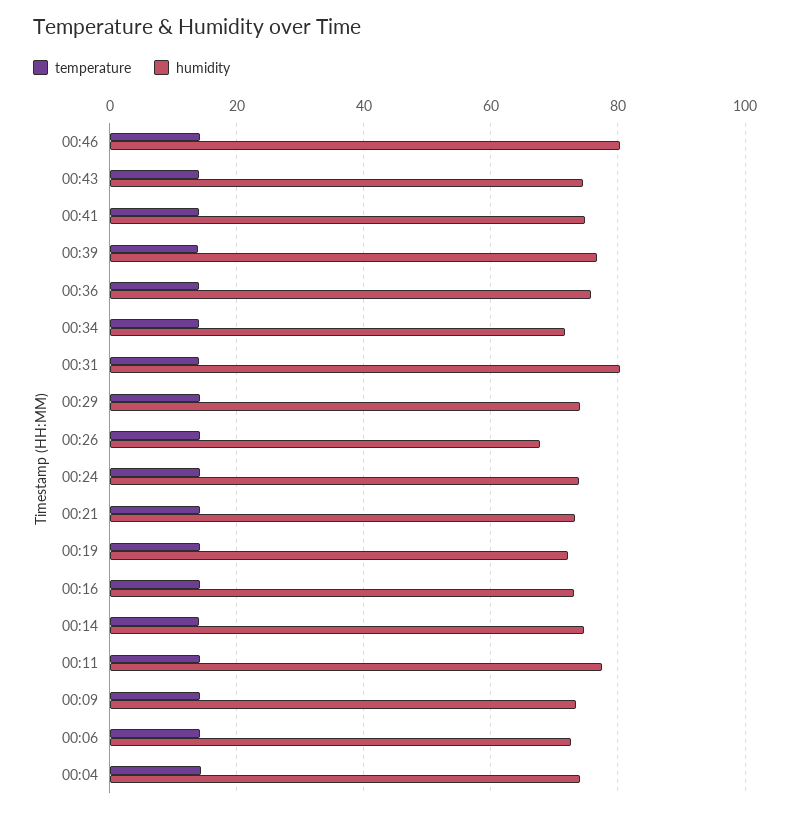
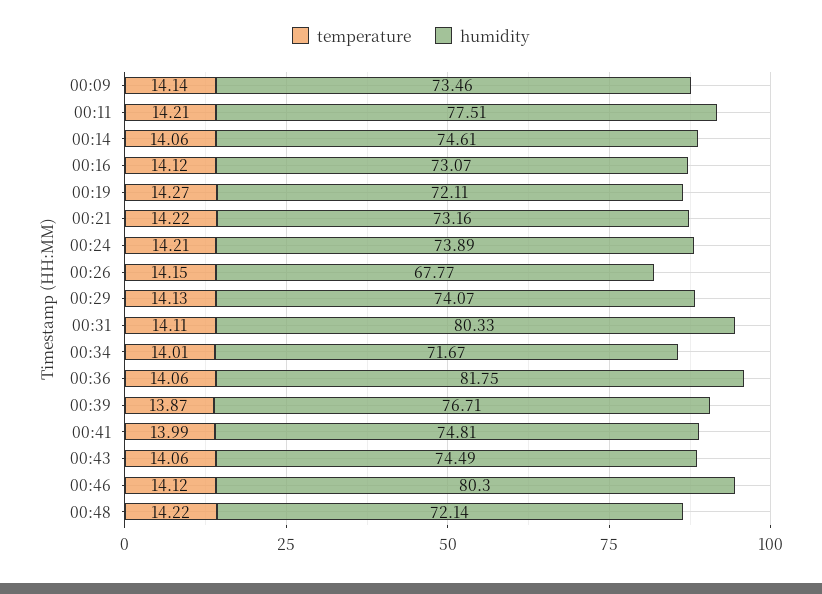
humidity, 00:36: 76 -> 81.75
temperature, 00:06: 14 -> none
humidity, 00:06: 72 -> none
temperature, 00:04: 14 -> none
humidity, 00:04: 74 -> none
temperature, 00:48: none -> 14.22
humidity, 00:48: none -> 72.14

